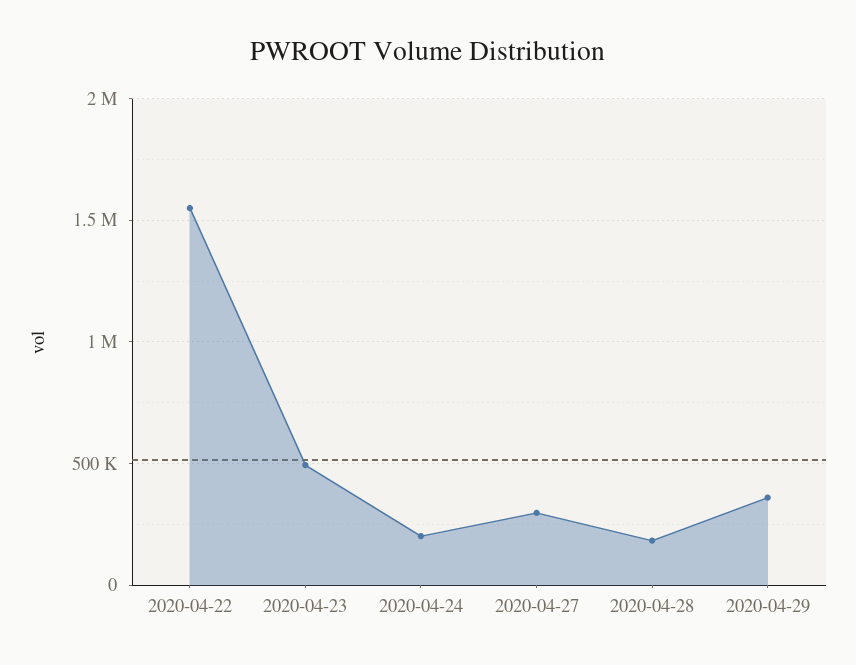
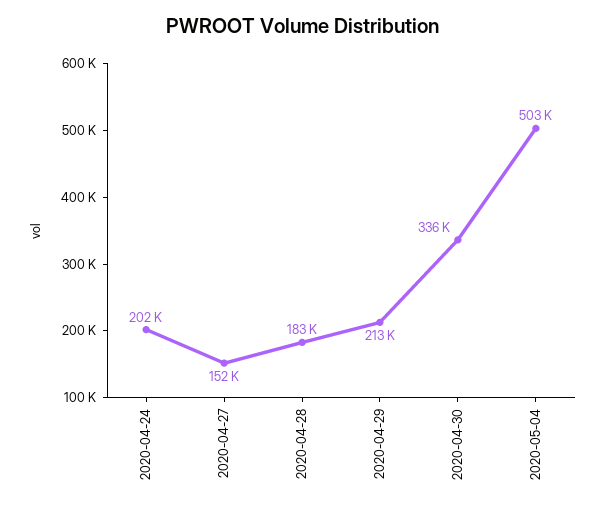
2020-04-22: 1550000 -> none
2020-04-23: 500000 -> none
2020-04-27: 300000 -> 152000
2020-04-29: 350000 -> 213000
2020-04-30: none -> 336000
2020-05-04: none -> 503000

